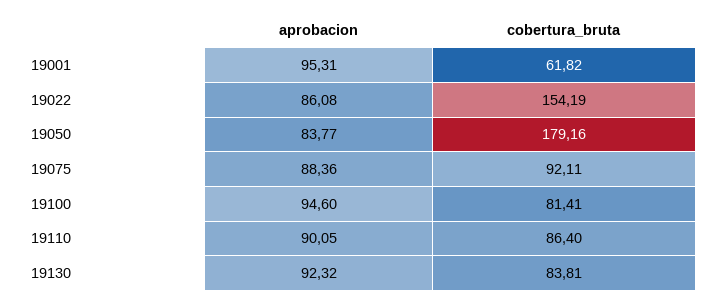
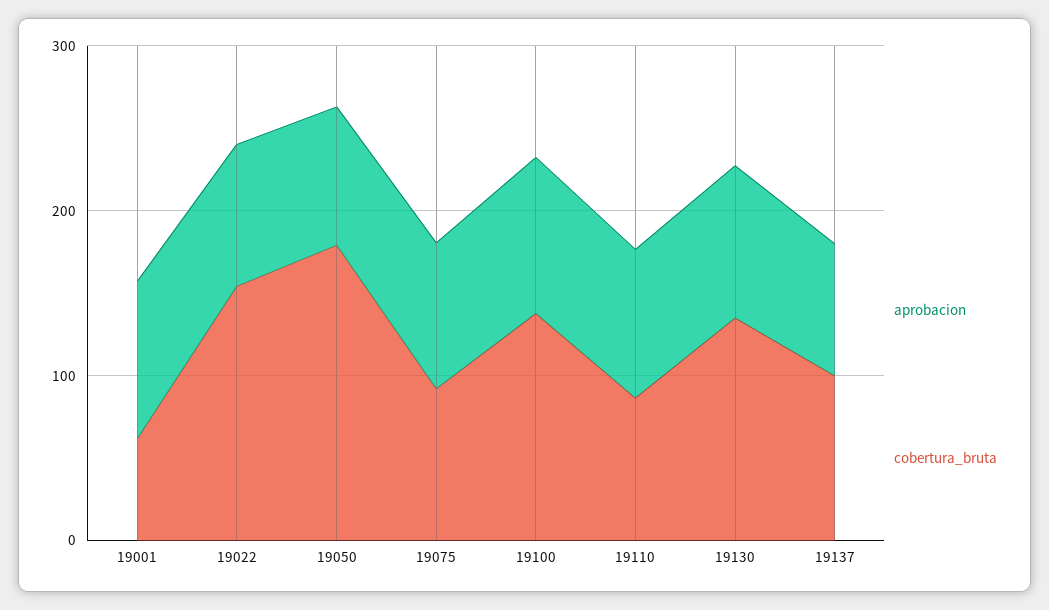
cobertura_bruta, 19100: 81.41 -> 140
cobertura_bruta, 19130: 83.81 -> 140
aprobacion, 19137: none -> 80
cobertura_bruta, 19137: none -> 100

